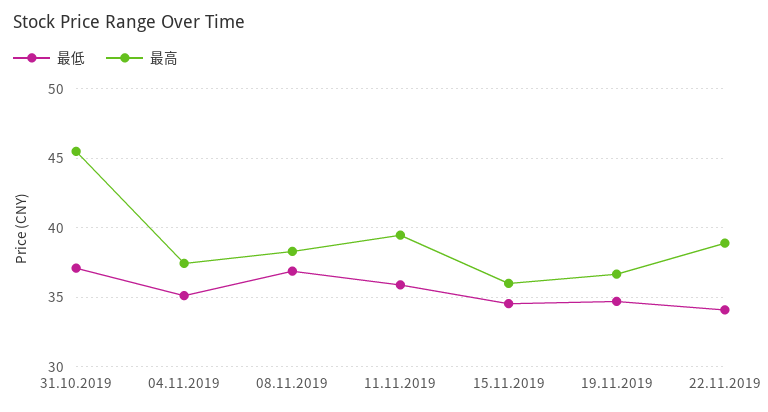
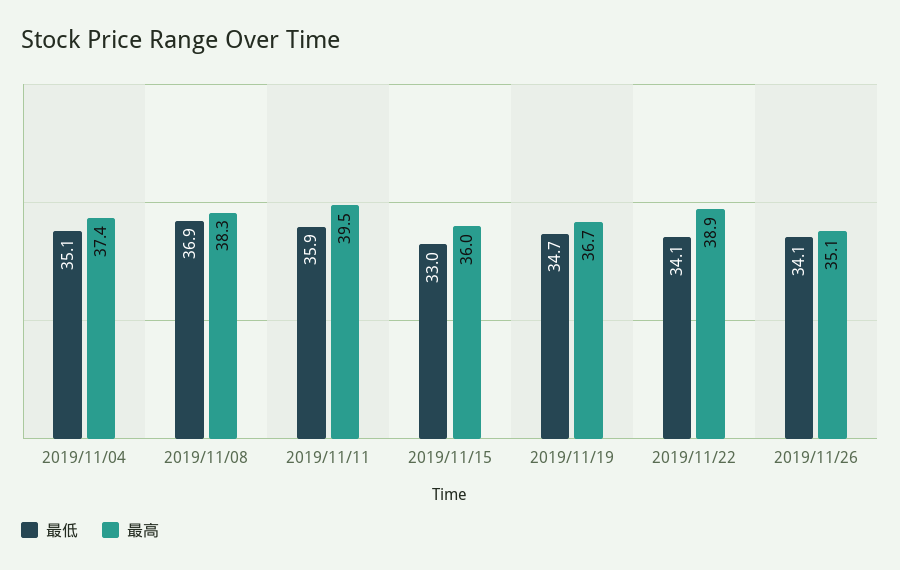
最低, 31.10.2019: 37 -> none
最高, 31.10.2019: 45.5 -> none
最低, 15.11.2019: 34.5 -> 33
最低, 2019/11/26: none -> 34.1
最高, 2019/11/26: none -> 35.1

